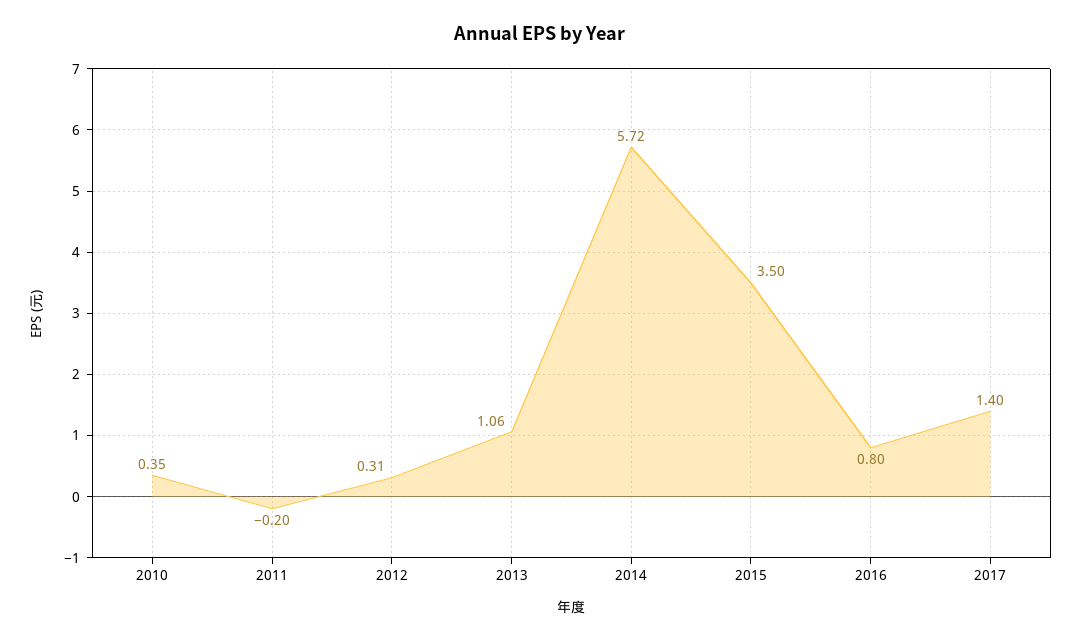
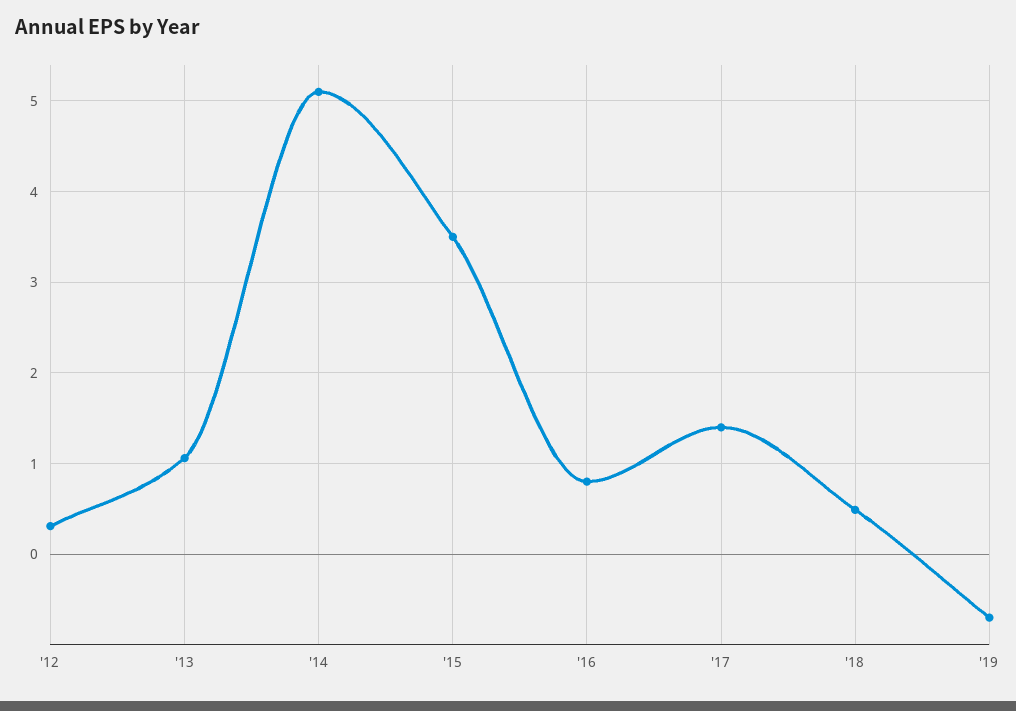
2010: 0.35 -> none
2011: -0.2 -> none
2014: 5.72 -> 5.1
'18: none -> 0.5
'19: none -> -0.7

